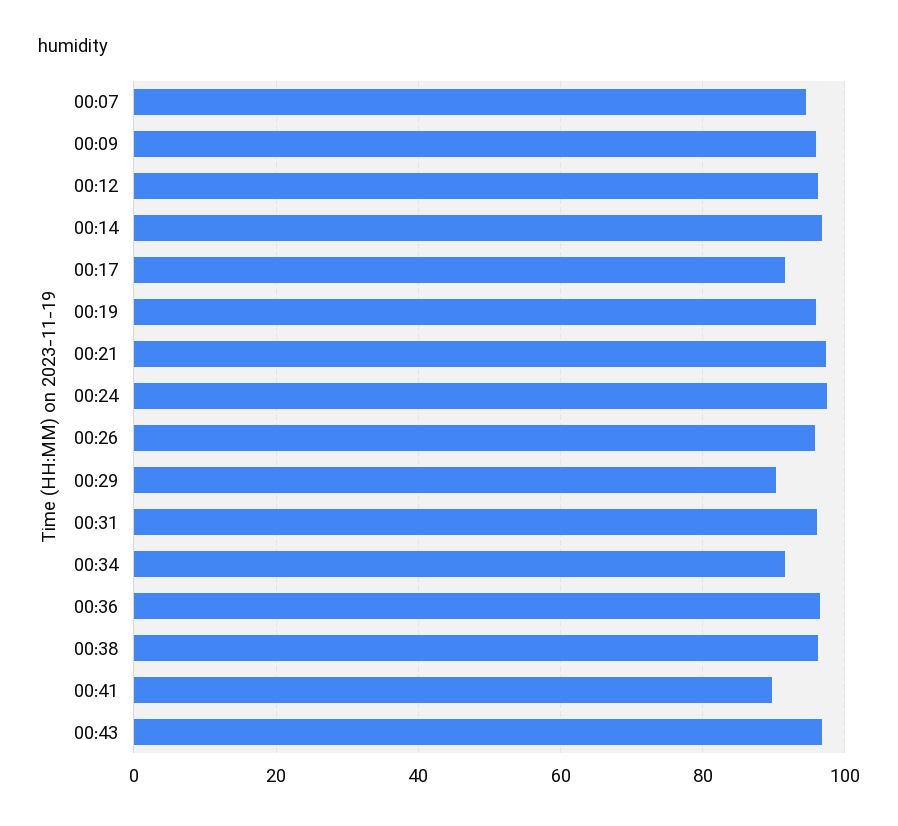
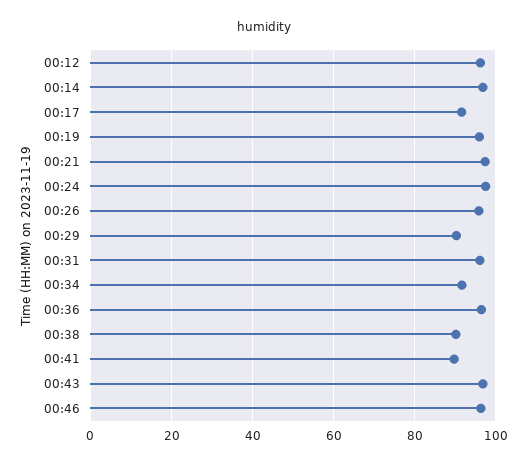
00:07: 94 -> none
00:09: 96 -> none
00:38: 96 -> 90
00:46: none -> 96

